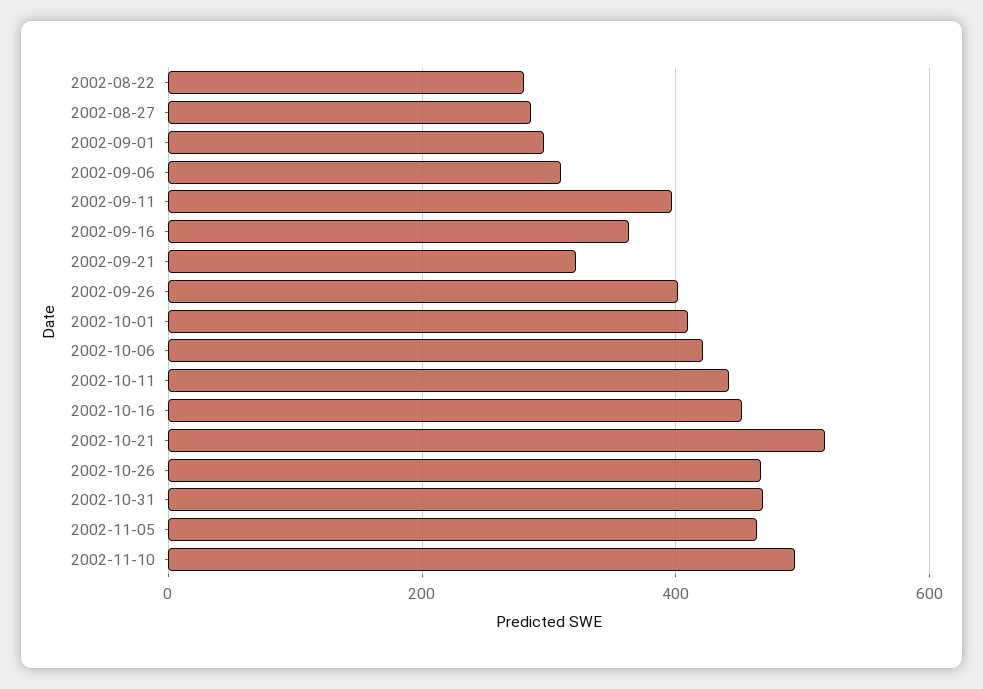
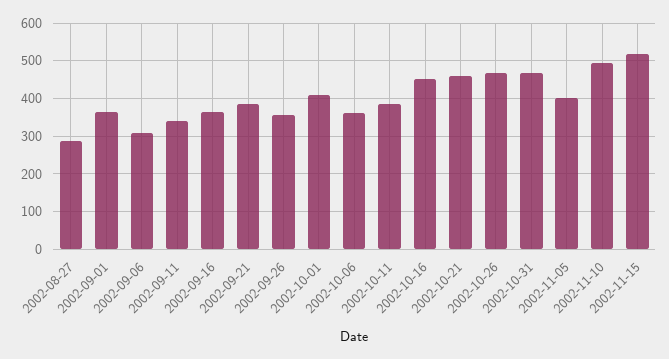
2002-08-22: 280 -> none
2002-09-01: 300 -> 360
2002-09-11: 400 -> 340
2002-09-21: 320 -> 380
2002-09-26: 400 -> 360
2002-10-06: 420 -> 360
2002-10-11: 440 -> 380
2002-10-21: 520 -> 460
2002-11-05: 460 -> 400
2002-11-15: none -> 520

